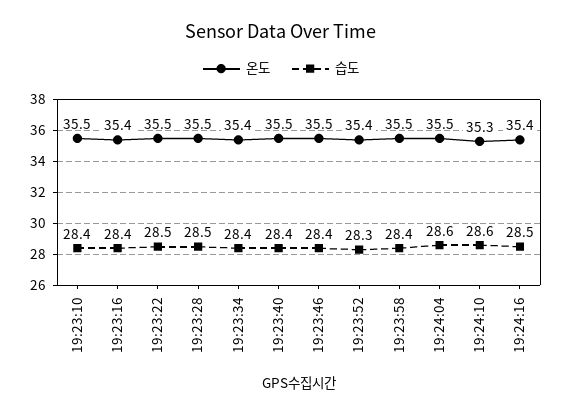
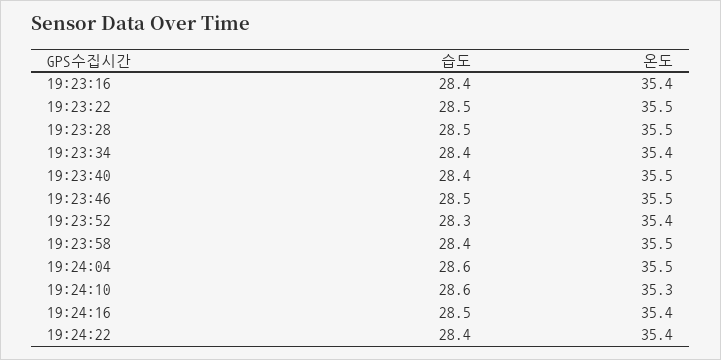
온도, 19:23:10: 35.5 -> none
습도, 19:23:10: 28.4 -> none
습도, 19:23:46: 28.4 -> 28.5
습도, 19:24:22: none -> 28.4
온도, 19:24:22: none -> 35.4

